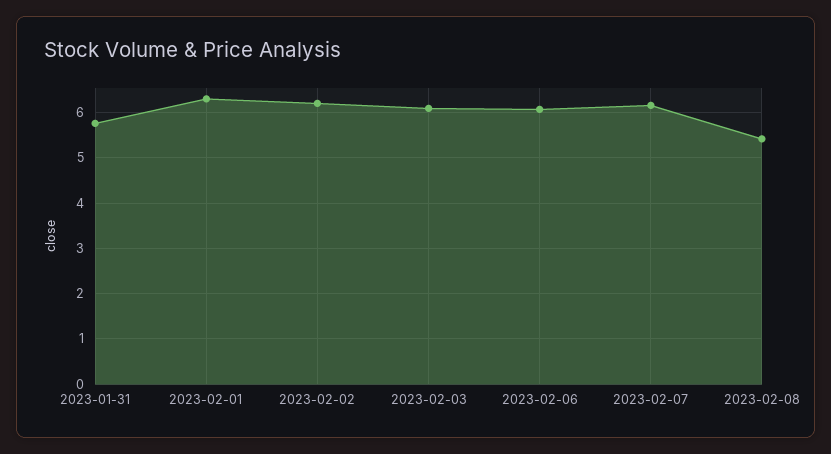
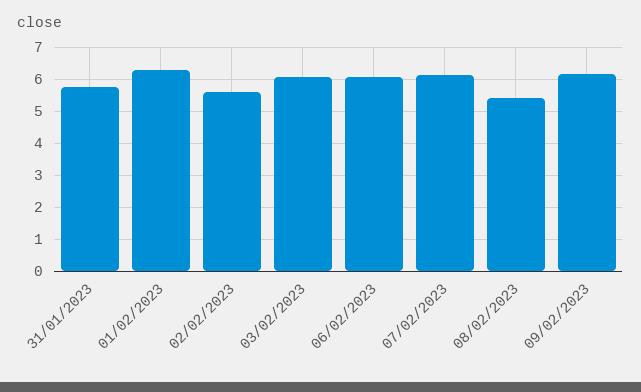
2023-02-02: 6.2 -> 5.6
09/02/2023: none -> 6.2

